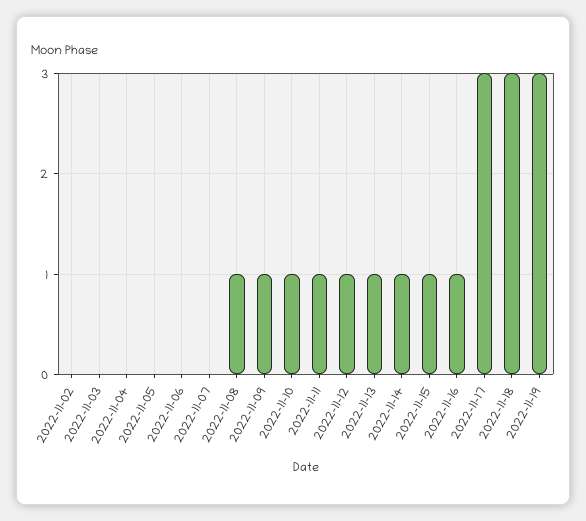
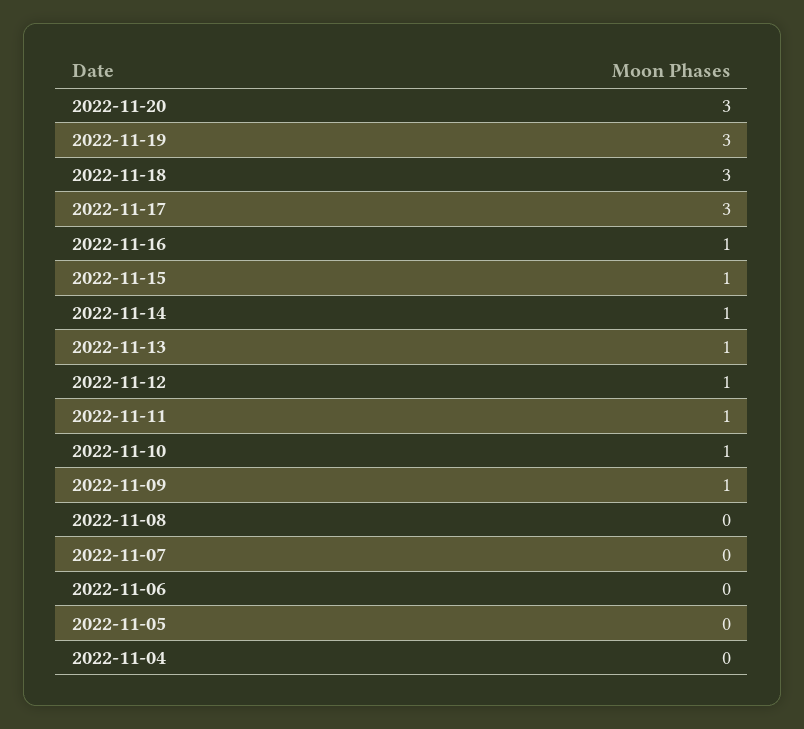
2022-11-02: 0 -> none
2022-11-03: 0 -> none
2022-11-08: 1 -> 0
2022-11-20: none -> 3

